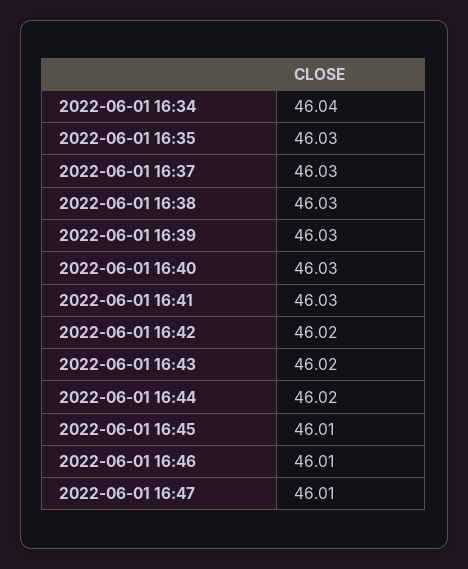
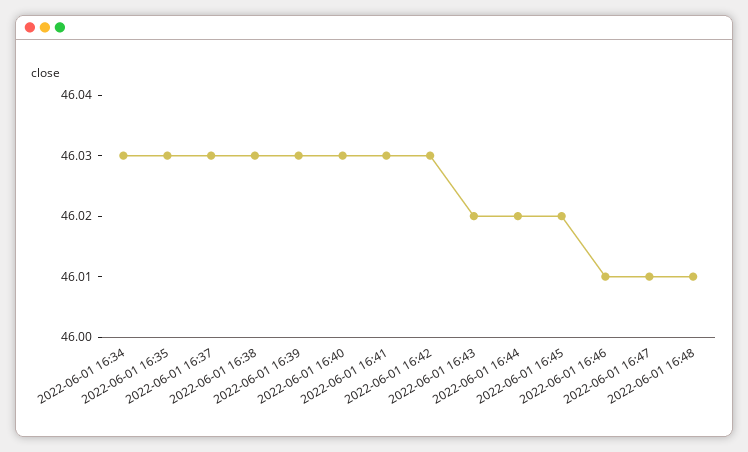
2022-06-01 16:34: 46.04 -> 46.03
2022-06-01 16:42: 46.02 -> 46.03
2022-06-01 16:45: 46.01 -> 46.02
2022-06-01 16:48: none -> 46.01

